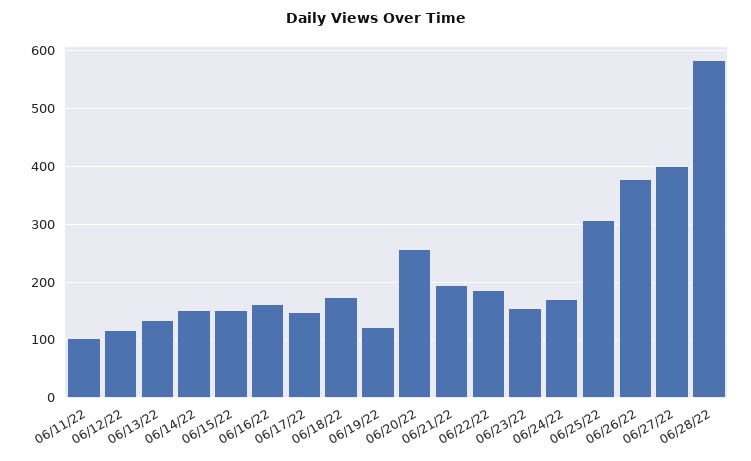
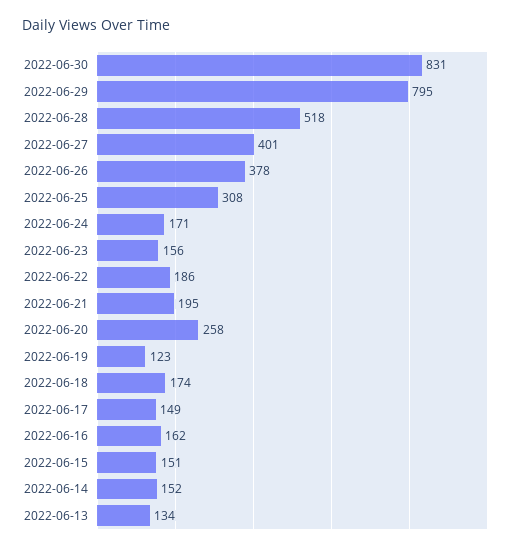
06/11/22: 100 -> none
06/12/22: 120 -> none
06/28/22: 580 -> 518
2022-06-30: none -> 831
2022-06-29: none -> 795

